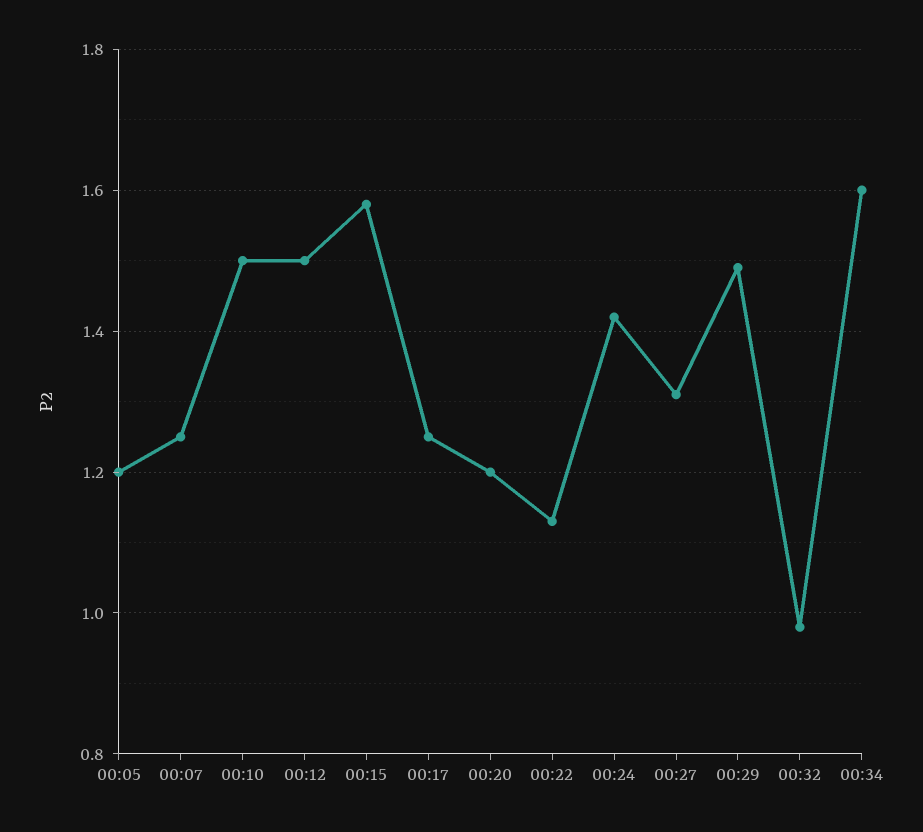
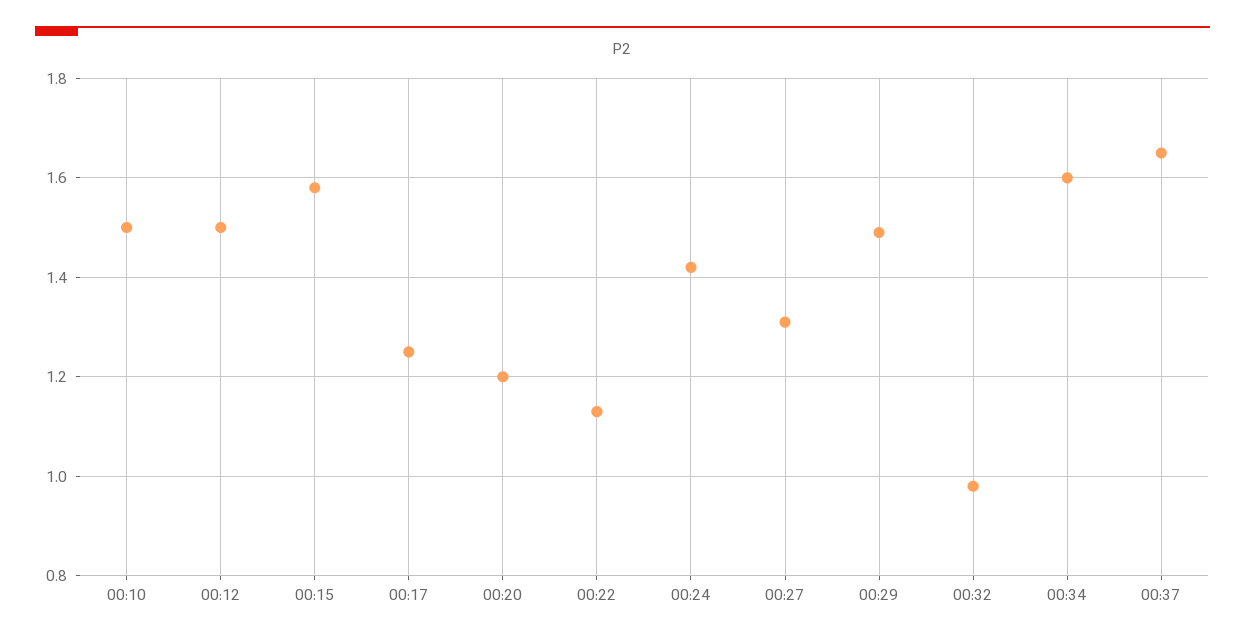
00:05: 1.2 -> none
00:07: 1.25 -> none
00:37: none -> 1.65

